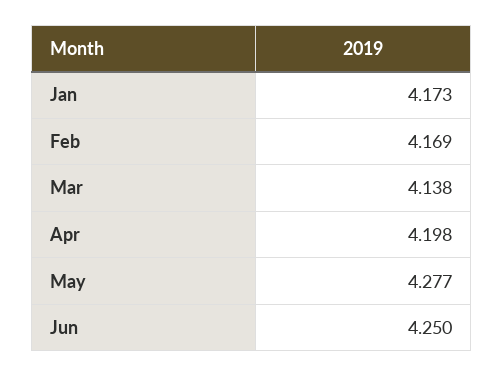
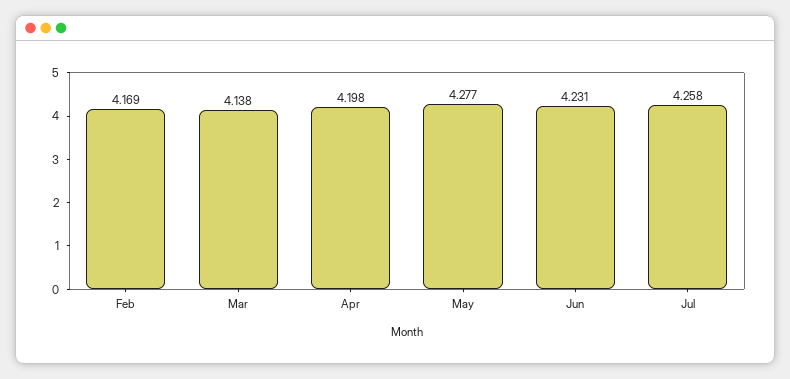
Jan: 4.173 -> none
Jun: 4.25 -> 4.231
Jul: none -> 4.258

